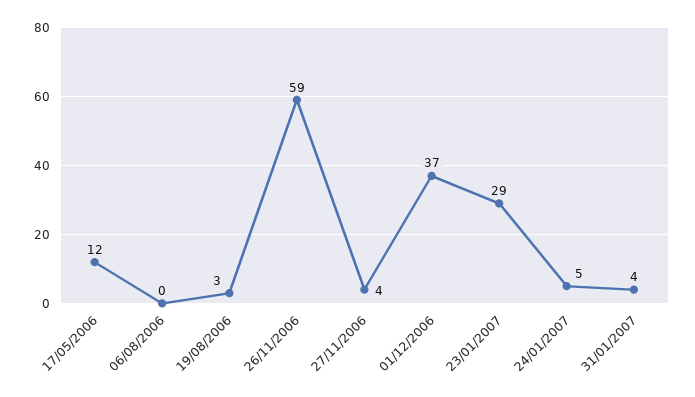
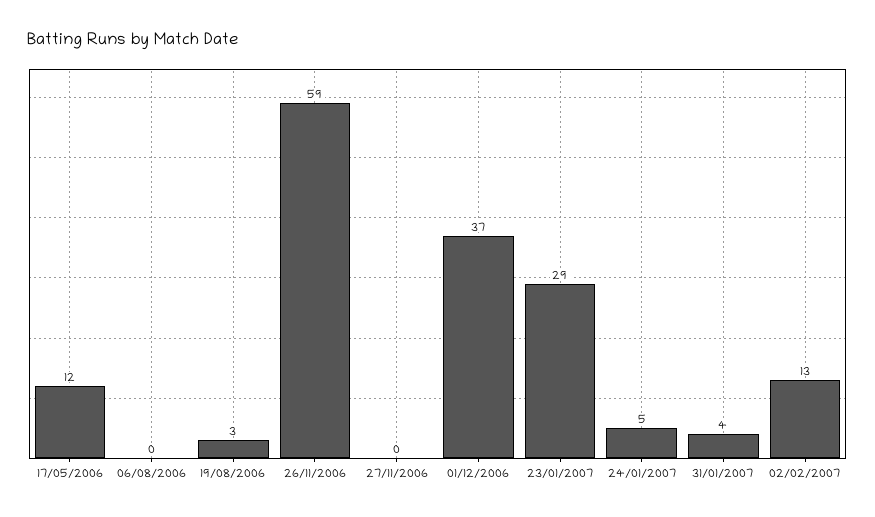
27/11/2006: 4 -> 0
02/02/2007: none -> 13

